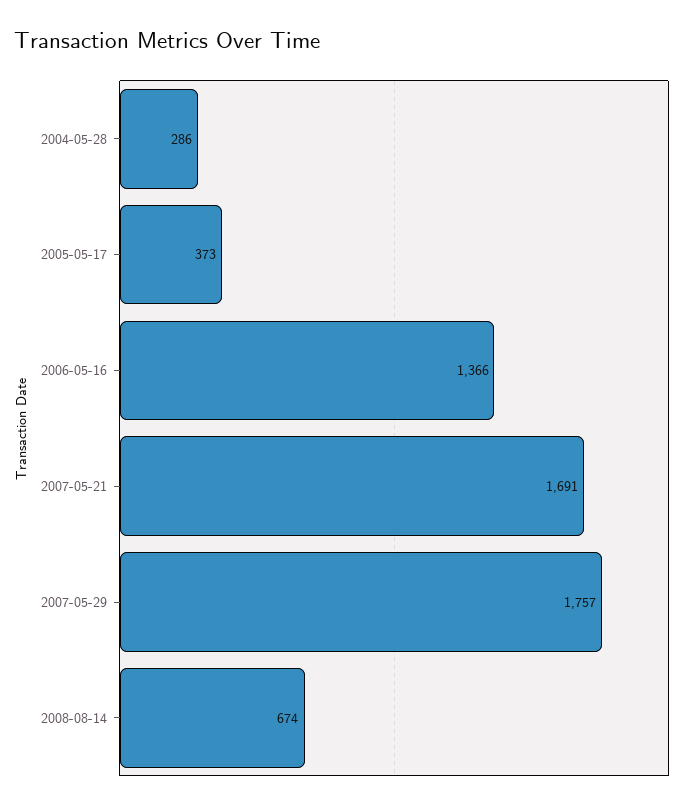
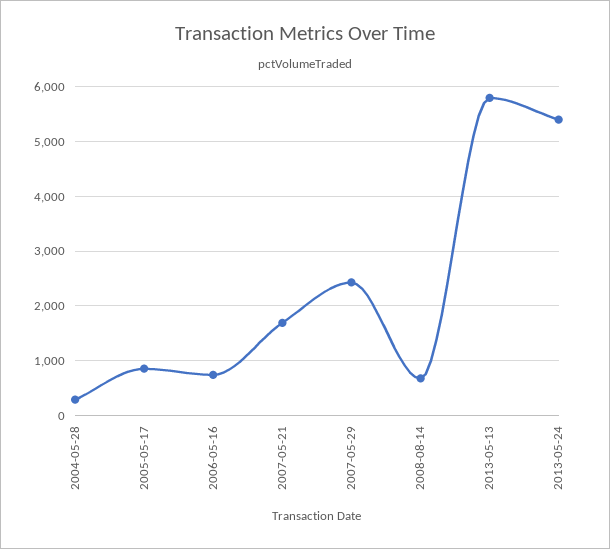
2005-05-17: 373 -> 800
2006-05-16: 1366 -> 800
2007-05-29: 1757 -> 2400
2013-05-13: none -> 5800
2013-05-24: none -> 5400

